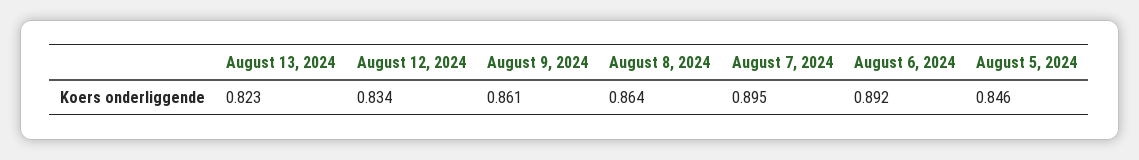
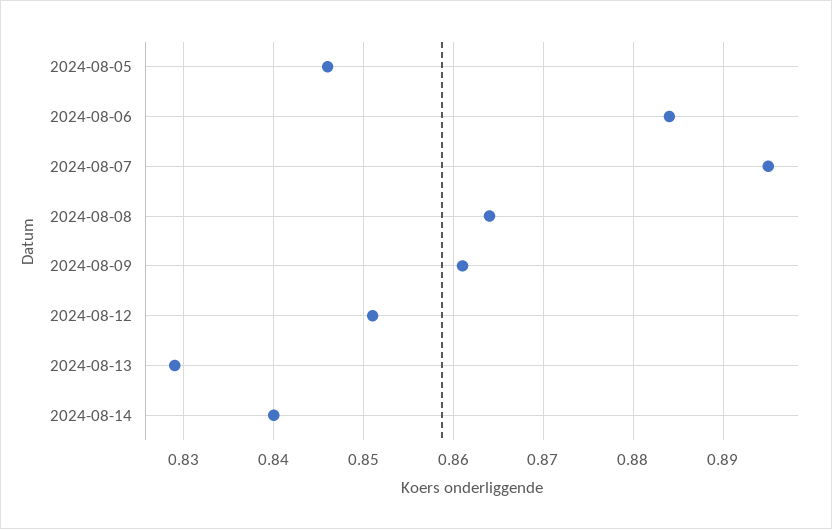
August 13, 2024: 0.823 -> 0.829
August 12, 2024: 0.834 -> 0.851
August 6, 2024: 0.892 -> 0.884
2024-08-14: none -> 0.84

